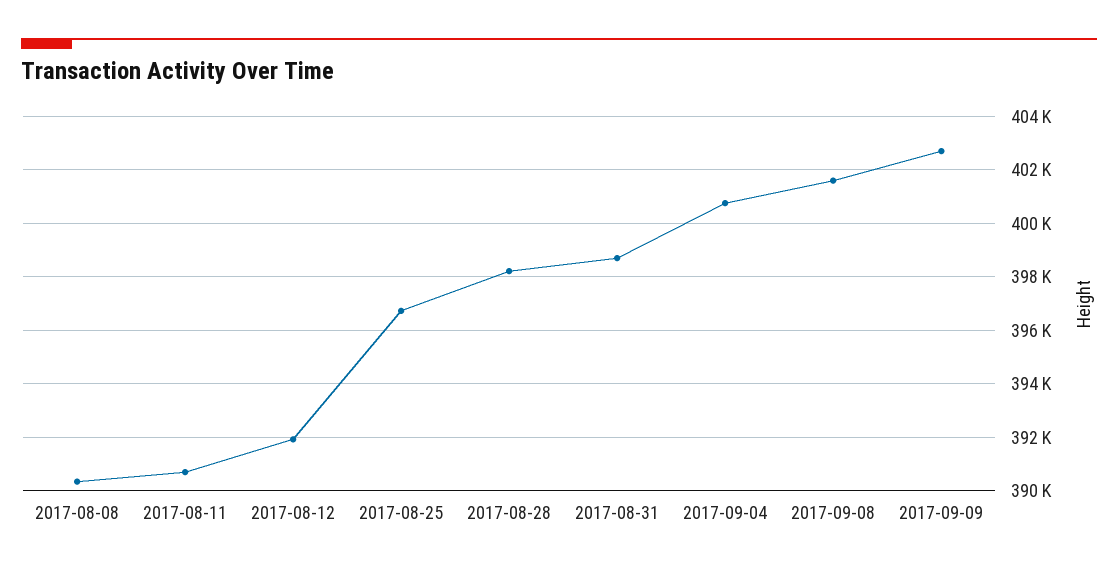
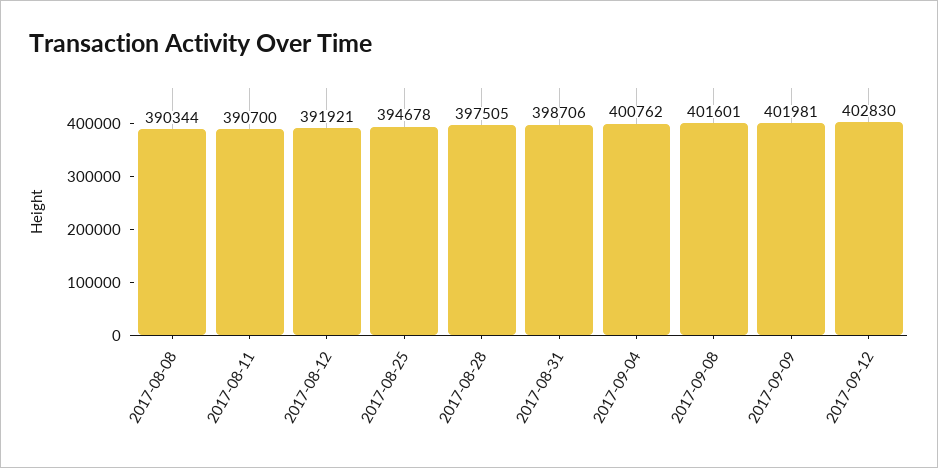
2017-08-25: 396750 -> 394678
2017-08-28: 398250 -> 397505
2017-09-09: 402750 -> 401981
2017-09-12: none -> 402830

